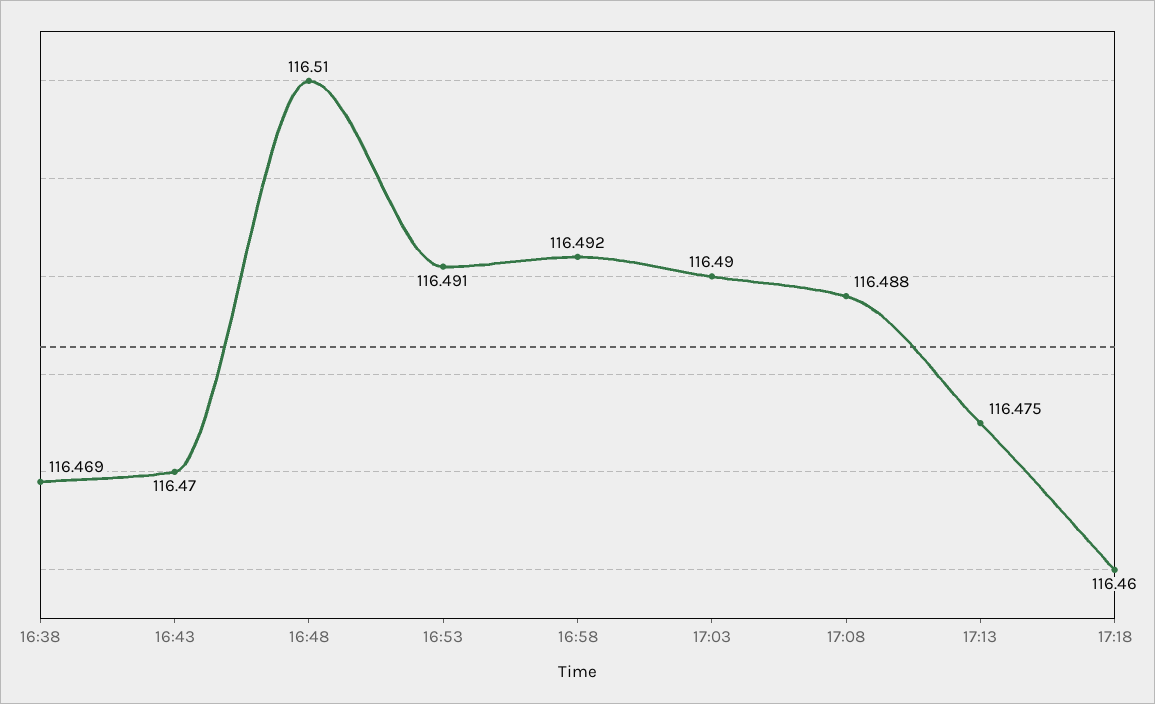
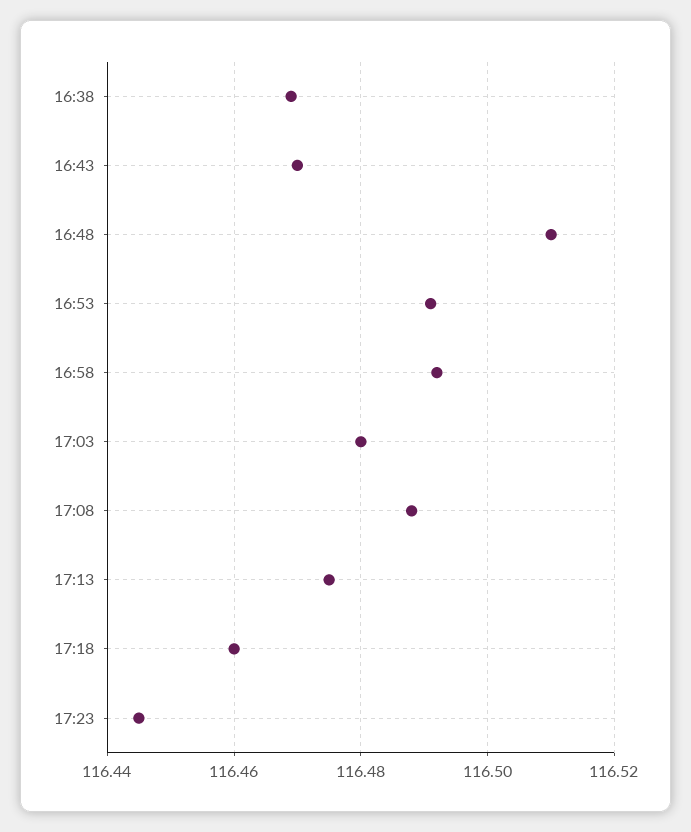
17:03: 116.49 -> 116.48
17:23: none -> 116.445

